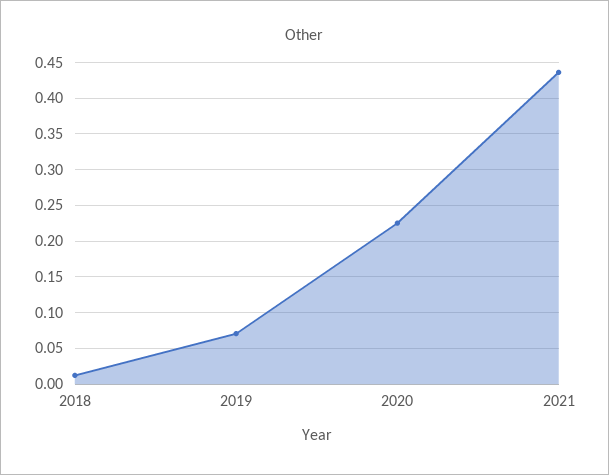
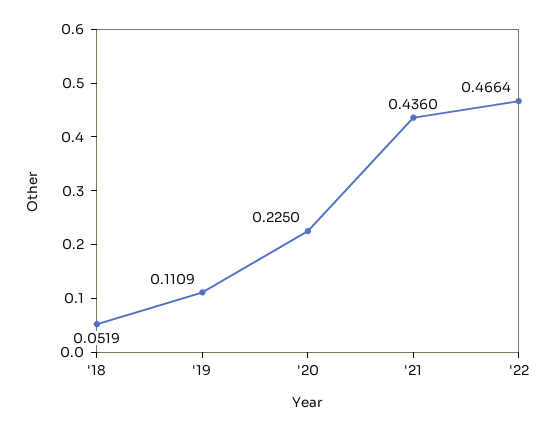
2018: 0.01 -> 0.0519
2019: 0.07 -> 0.1109
'22: none -> 0.4664

